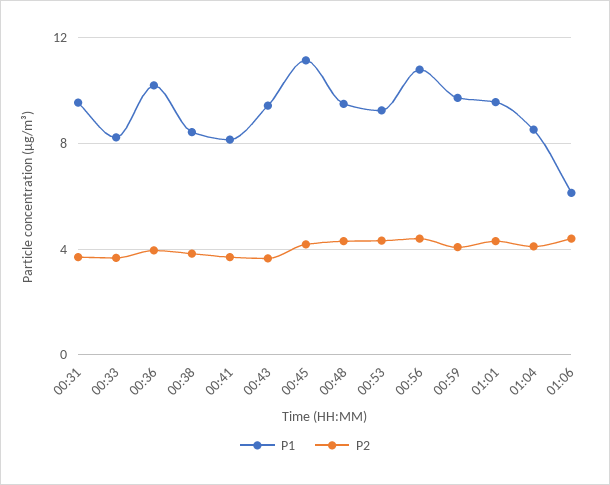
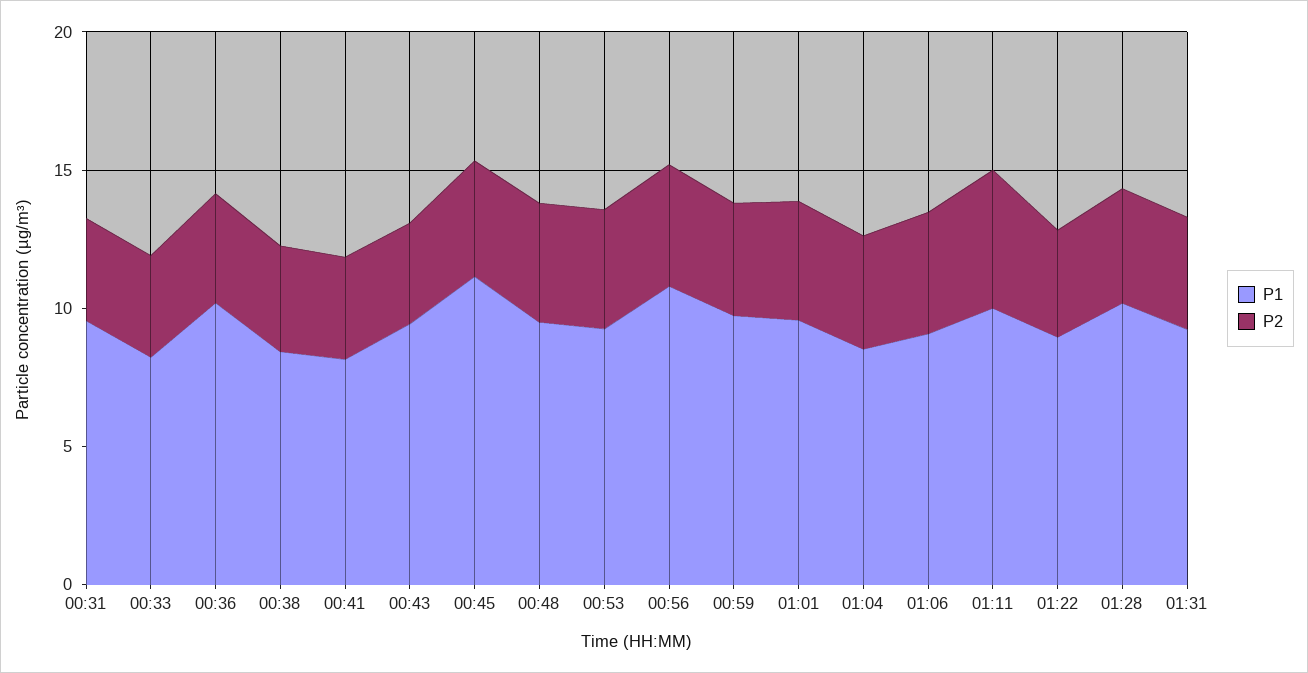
P1, 01:06: 6 -> 9
P1, 01:11: none -> 10
P2, 01:11: none -> 5
P1, 01:22: none -> 9
P2, 01:22: none -> 4
P1, 01:28: none -> 10
P2, 01:28: none -> 4
P1, 01:31: none -> 9
P2, 01:31: none -> 4

